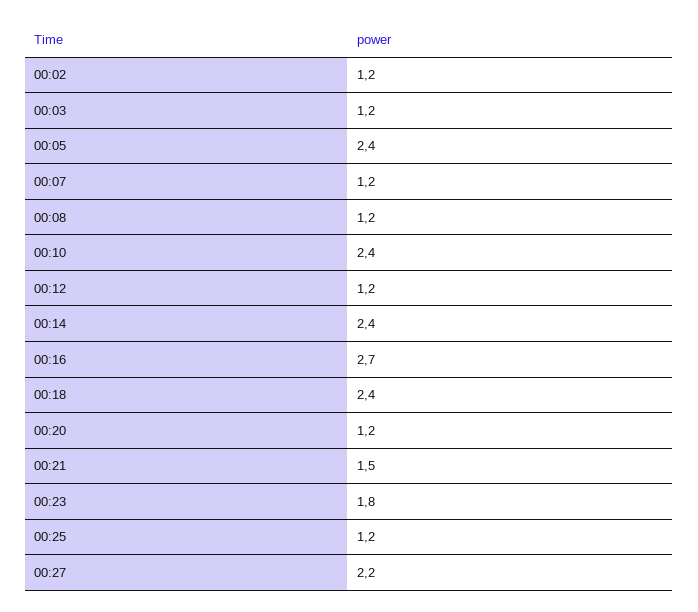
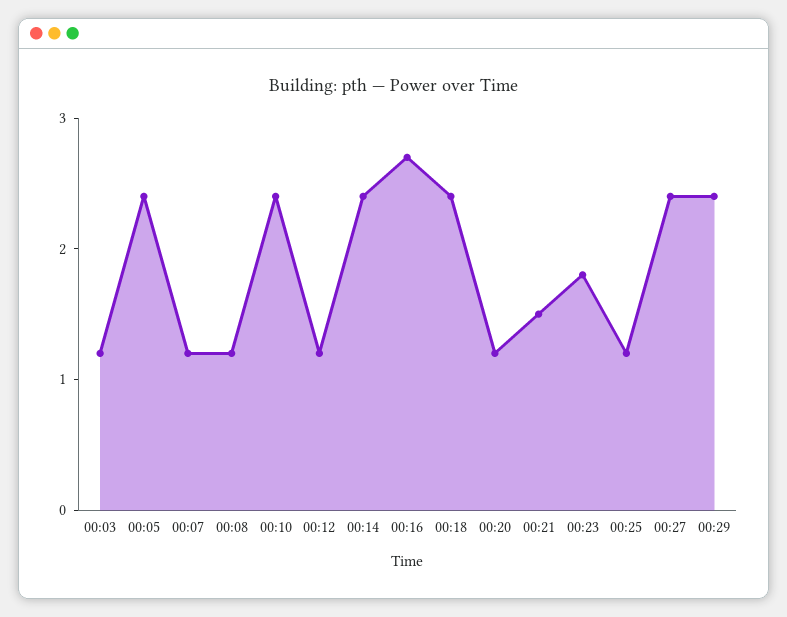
00:02: 1.2 -> none
00:27: 2.2 -> 2.4
00:29: none -> 2.4

